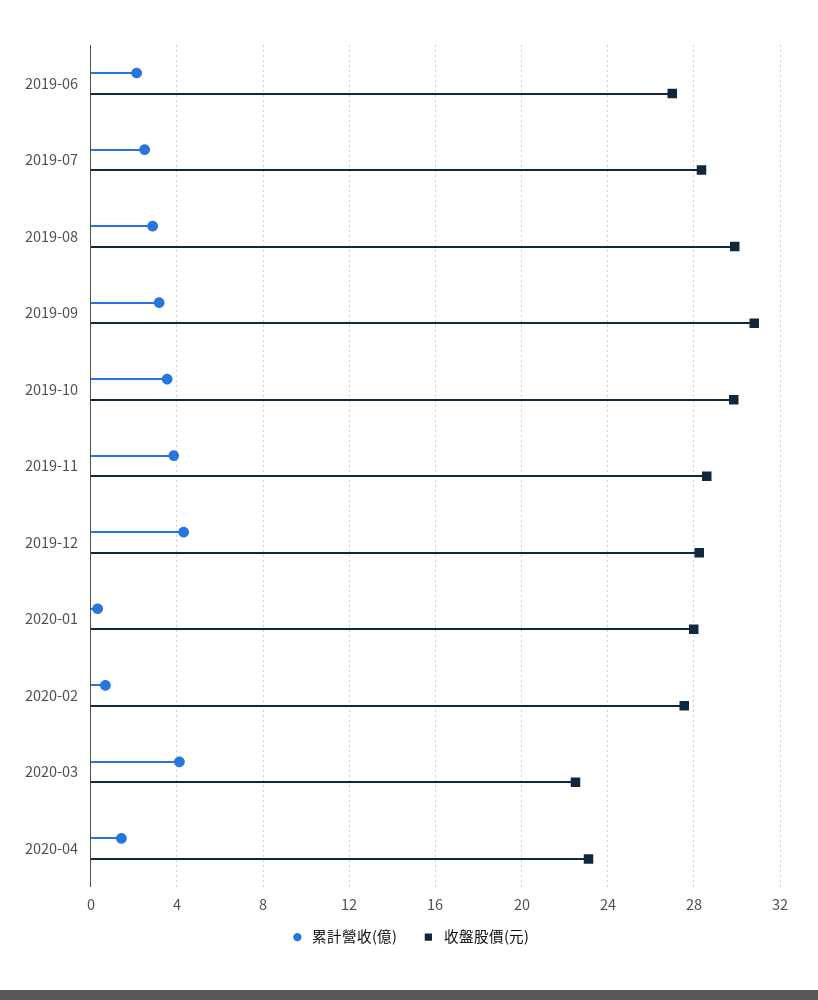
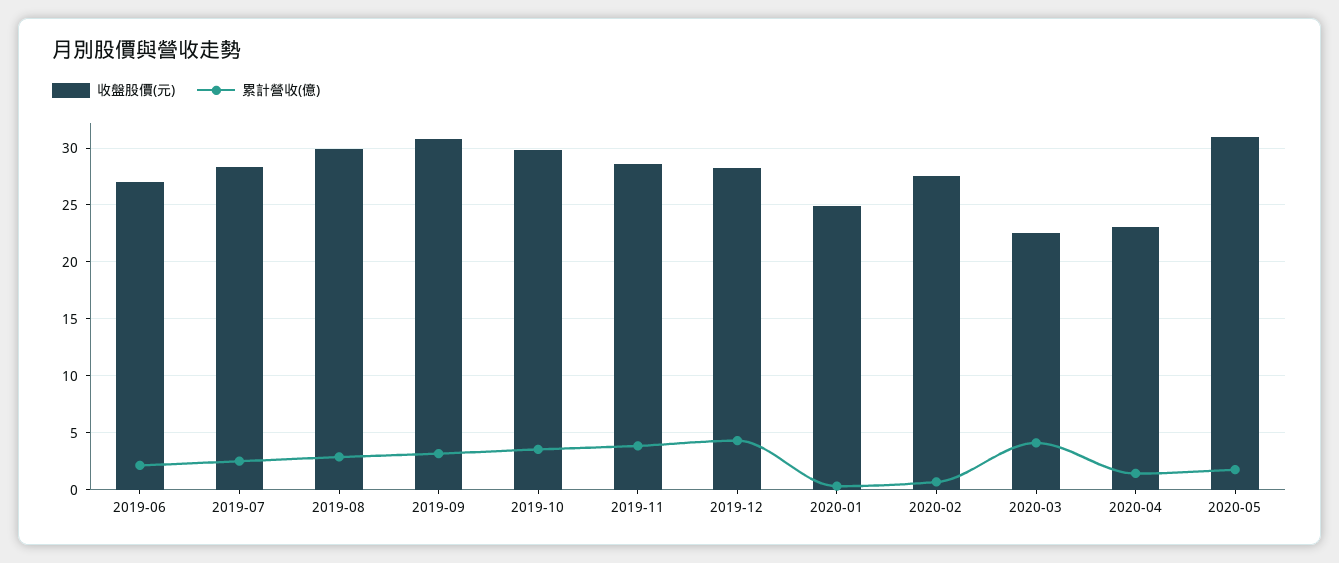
收盤股價(元), 2020-01: 28 -> 25
收盤股價(元), 2020-05: none -> 31
累計營收(億), 2020-05: none -> 2

